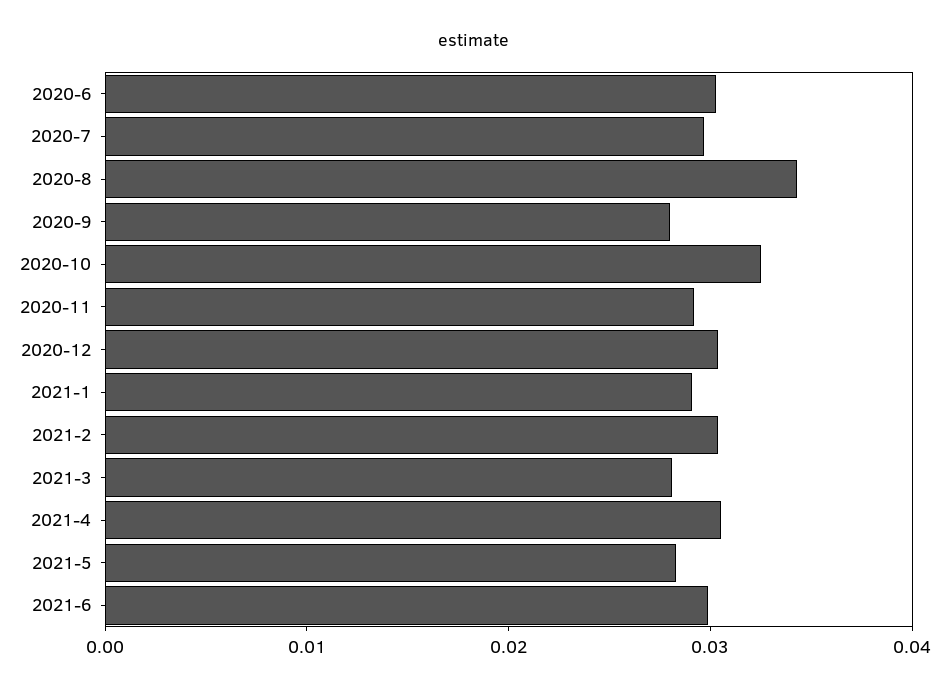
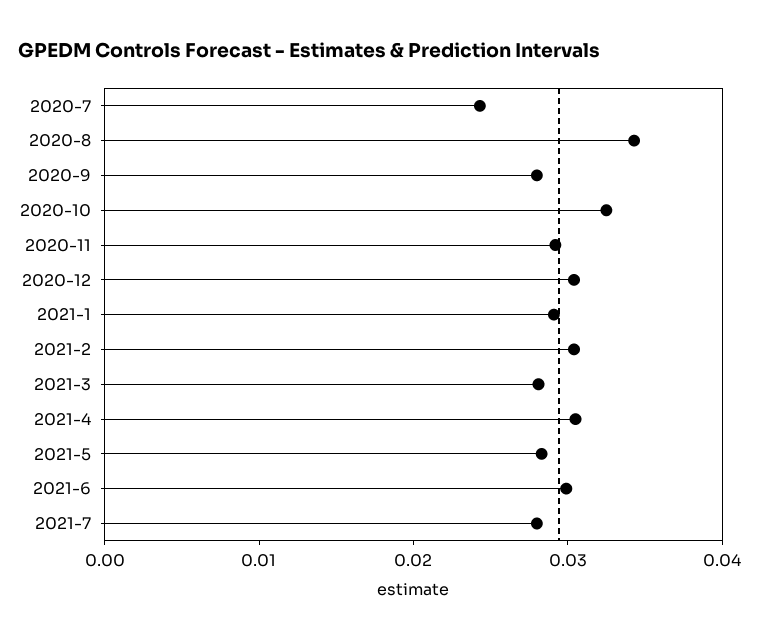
2020-6: 0.03 -> none
2020-7: 0.03 -> 0.024
2021-7: none -> 0.028

